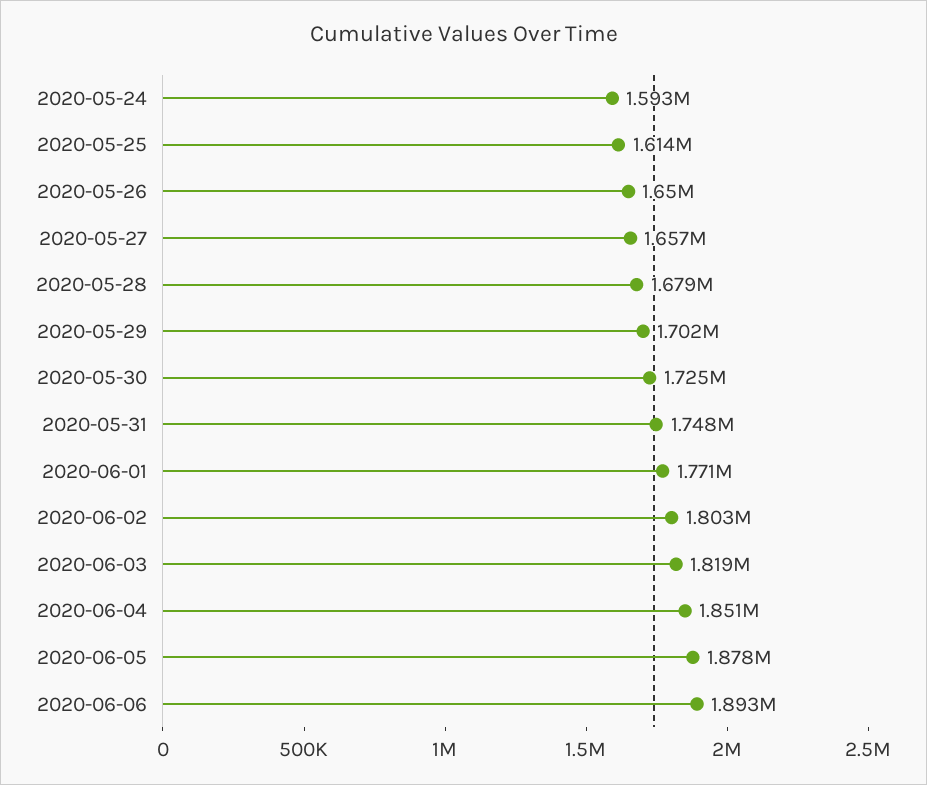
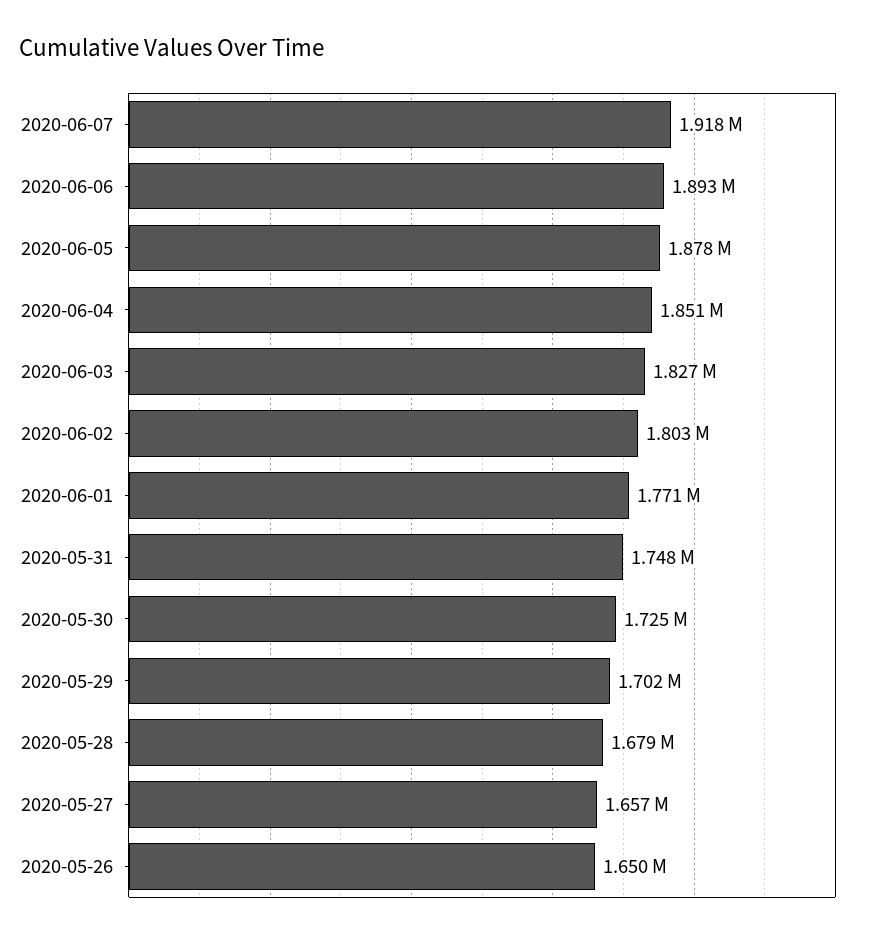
2020-05-24: 1593000 -> none
2020-05-25: 1614000 -> none
2020-06-03: 1819000 -> 1827000
2020-06-07: none -> 1918000

